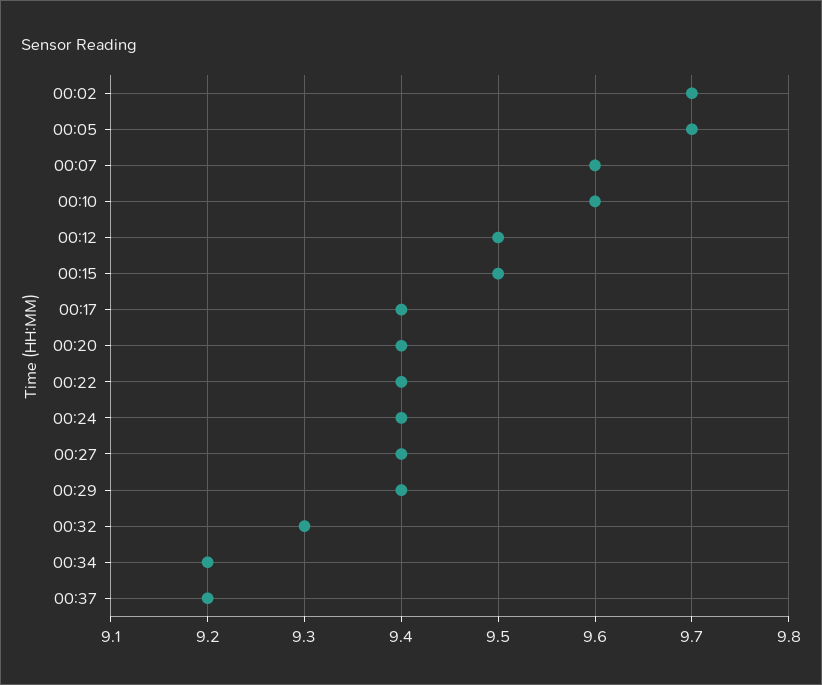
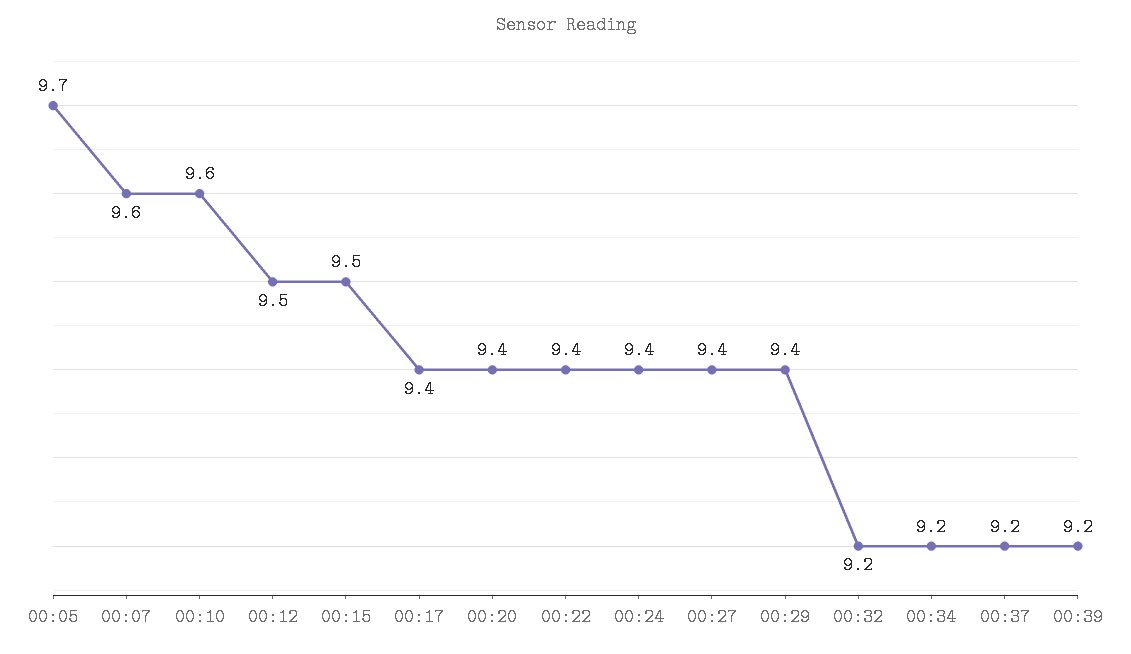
00:02: 9.7 -> none
00:32: 9.3 -> 9.2
00:39: none -> 9.2

